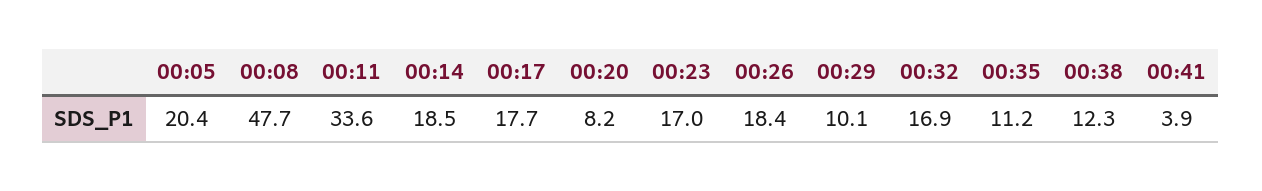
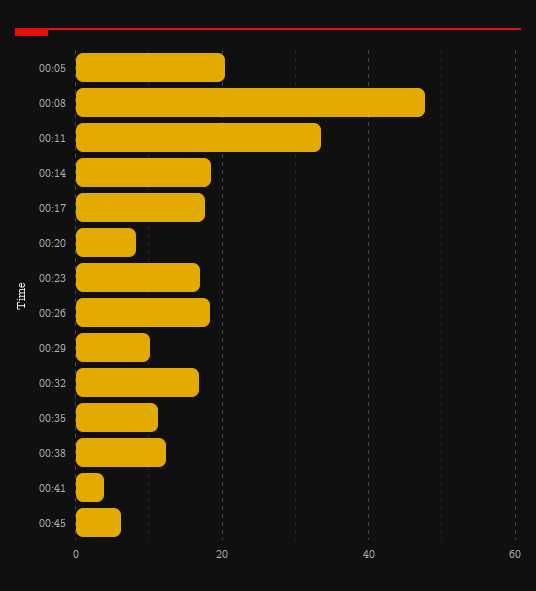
00:45: none -> 6

